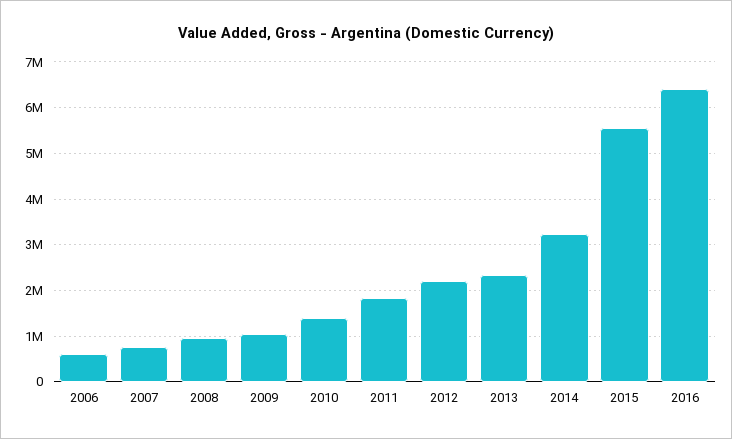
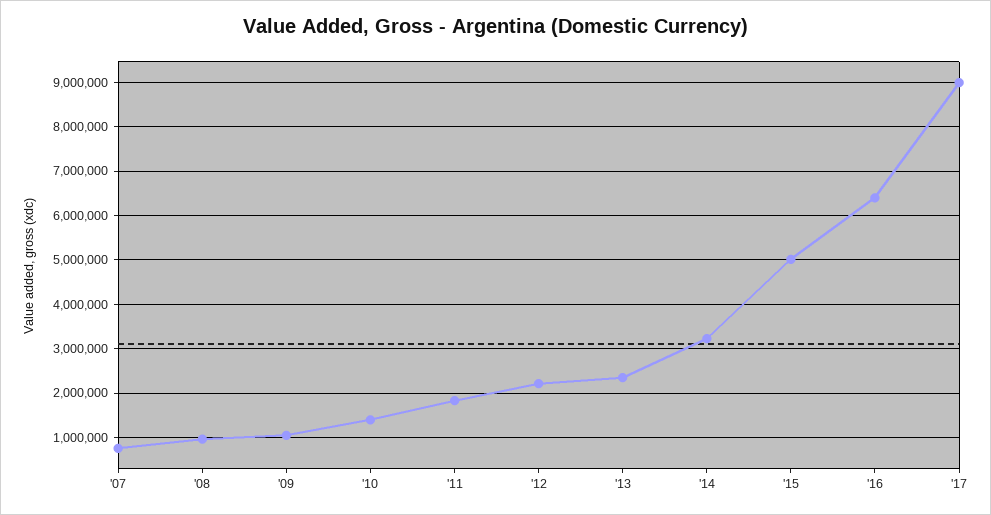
2006: 600000 -> none
2015: 5600000 -> 5000000
'17: none -> 9000000

